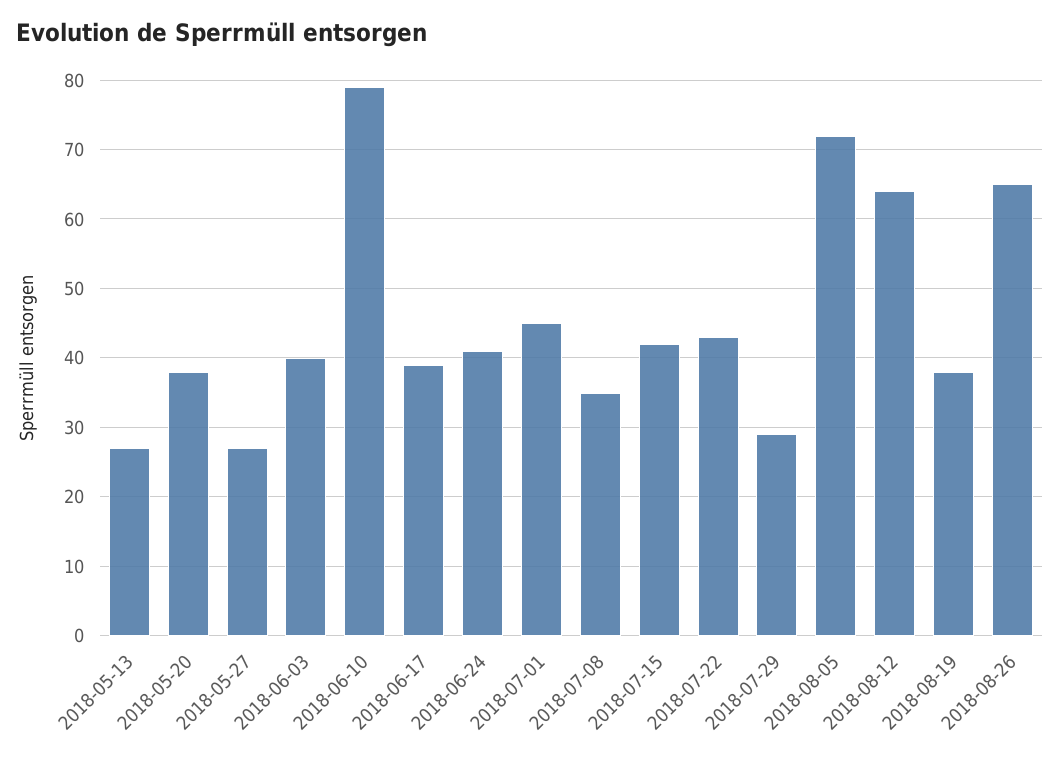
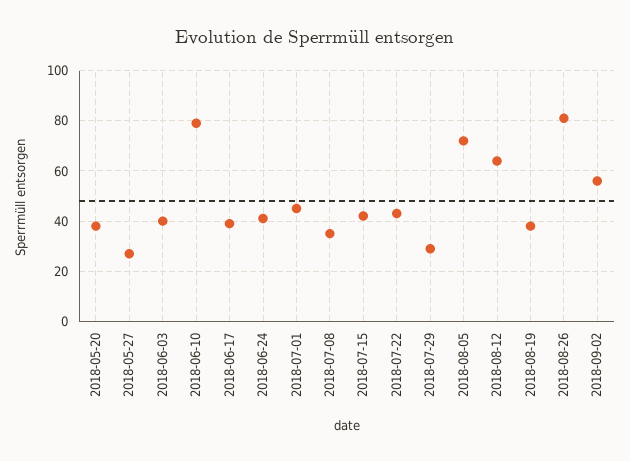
2018-05-13: 27 -> none
2018-08-26: 65 -> 80
2018-09-02: none -> 55

